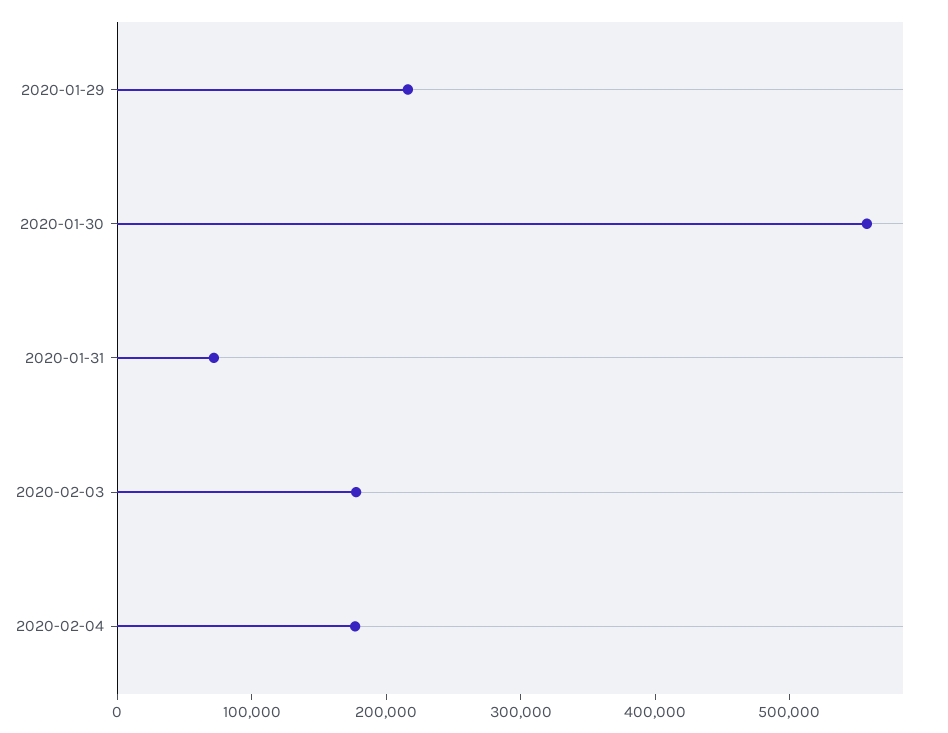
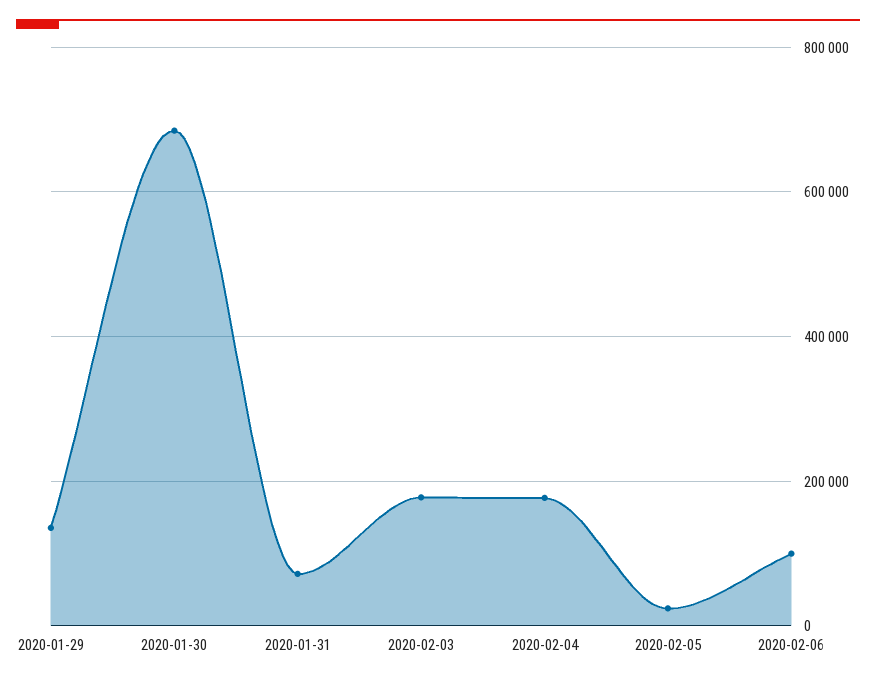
2020-01-29: 220000 -> 140000
2020-01-30: 560000 -> 680000
2020-02-05: none -> 20000
2020-02-06: none -> 100000

